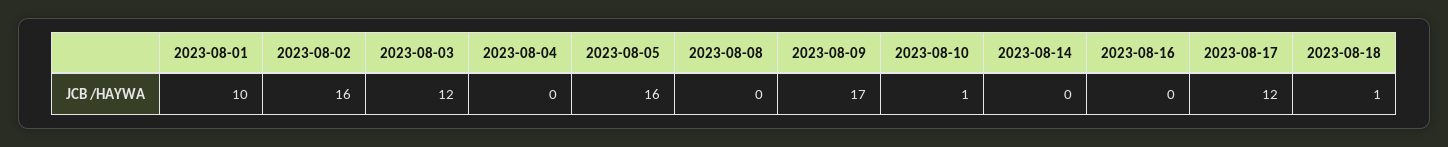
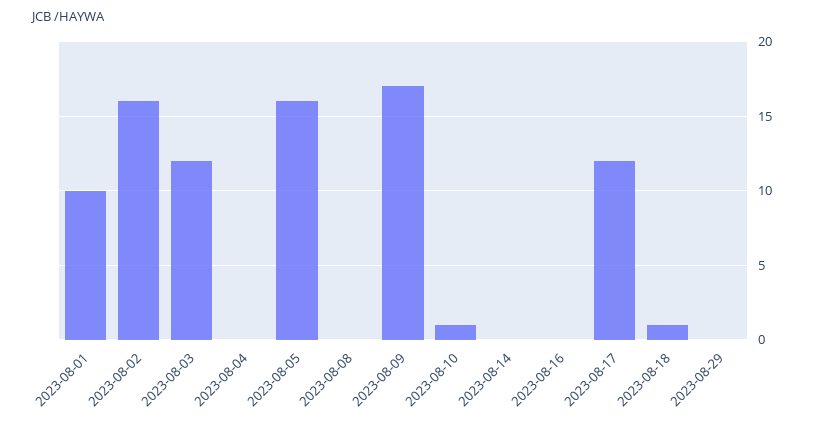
2023-08-29: none -> 0

